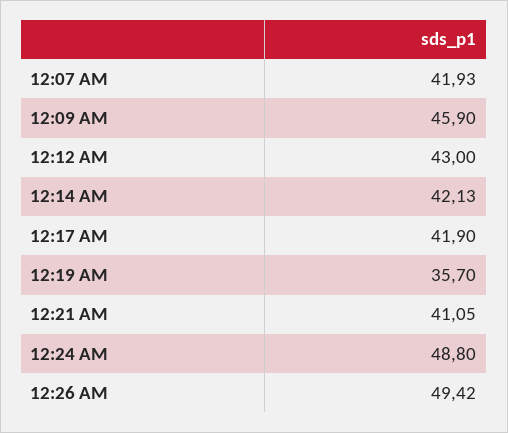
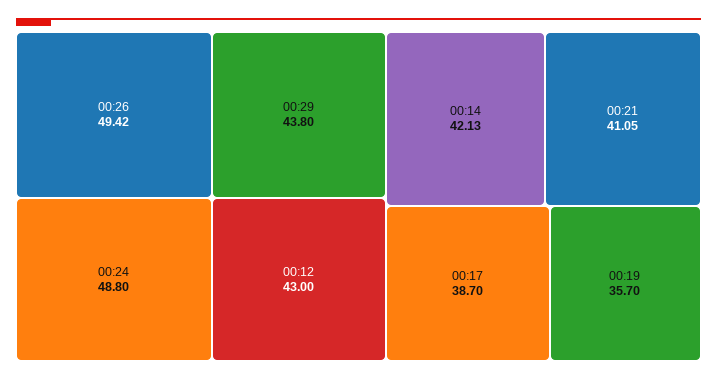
12:07 AM: 41.93 -> none
12:09 AM: 45.9 -> none
12:17 AM: 41.9 -> 38.7
00:29: none -> 43.8

